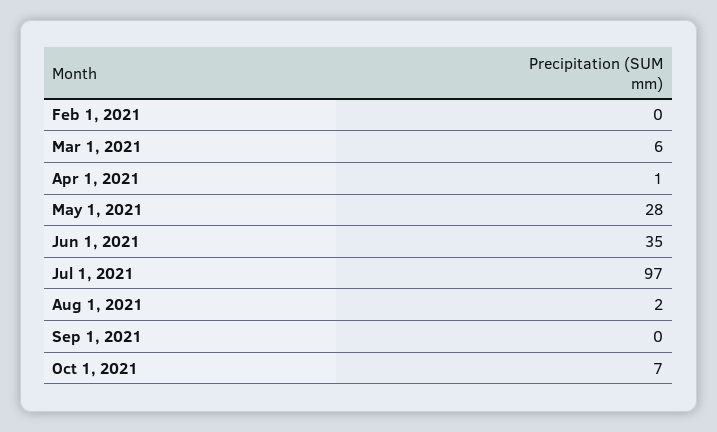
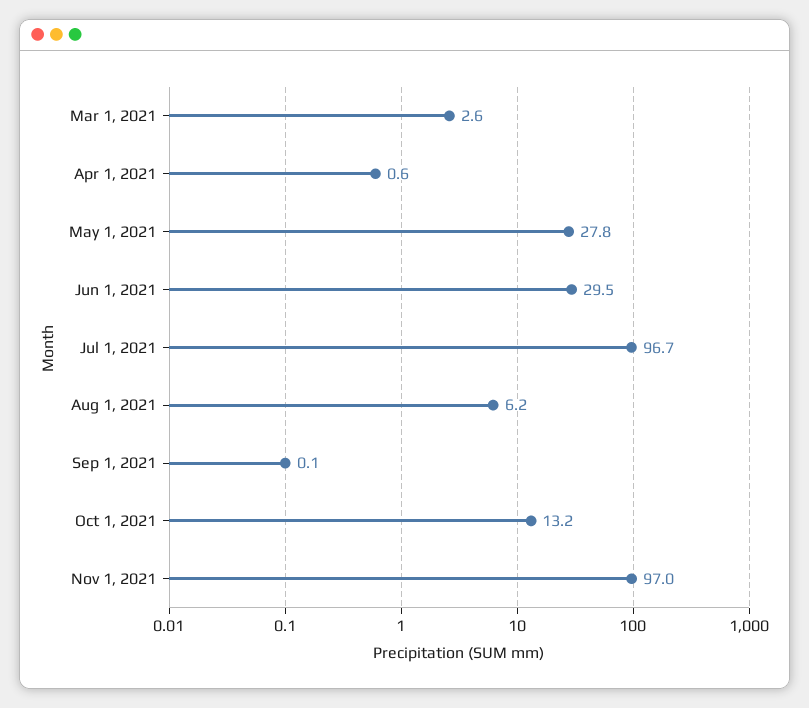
Feb 1, 2021: 0 -> none
Mar 1, 2021: 6 -> 2.6
Jun 1, 2021: 35 -> 29.5
Aug 1, 2021: 2 -> 6.2
Oct 1, 2021: 7 -> 13.2
Nov 1, 2021: none -> 97

